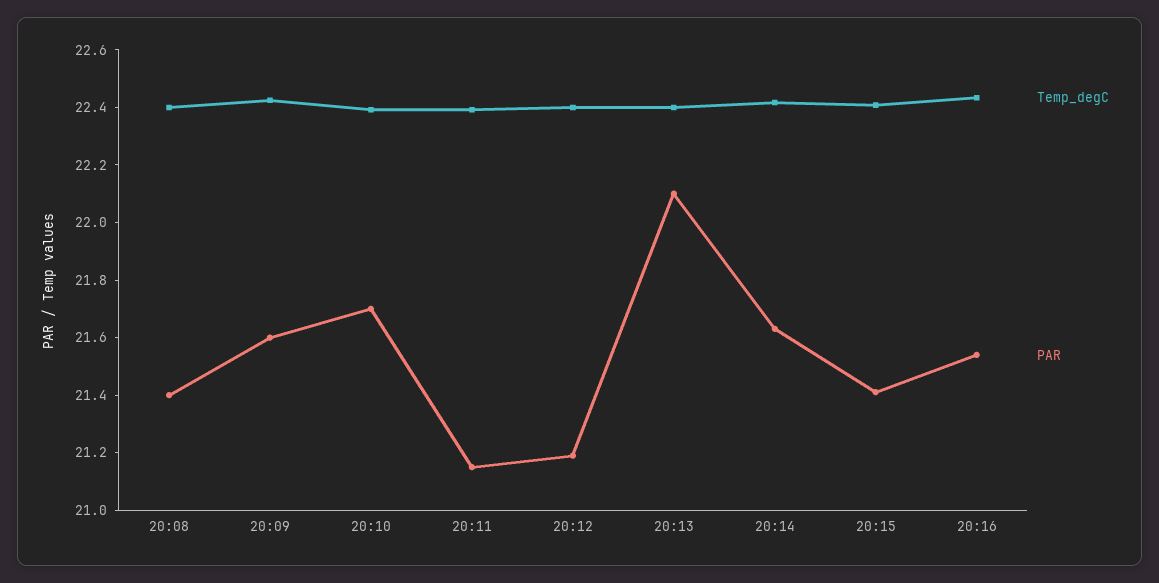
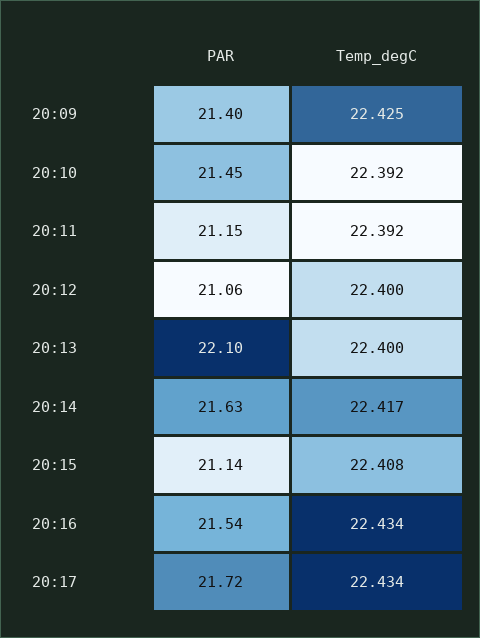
Temp_degC, 20:08: 22.4 -> none
PAR, 20:08: 21.4 -> none
PAR, 20:09: 21.6 -> 21.4
PAR, 20:10: 21.7 -> 21.45
PAR, 20:12: 21.2 -> 21.06
PAR, 20:15: 21.4 -> 21.14
PAR, 20:17: none -> 21.72
Temp_degC, 20:17: none -> 22.434

